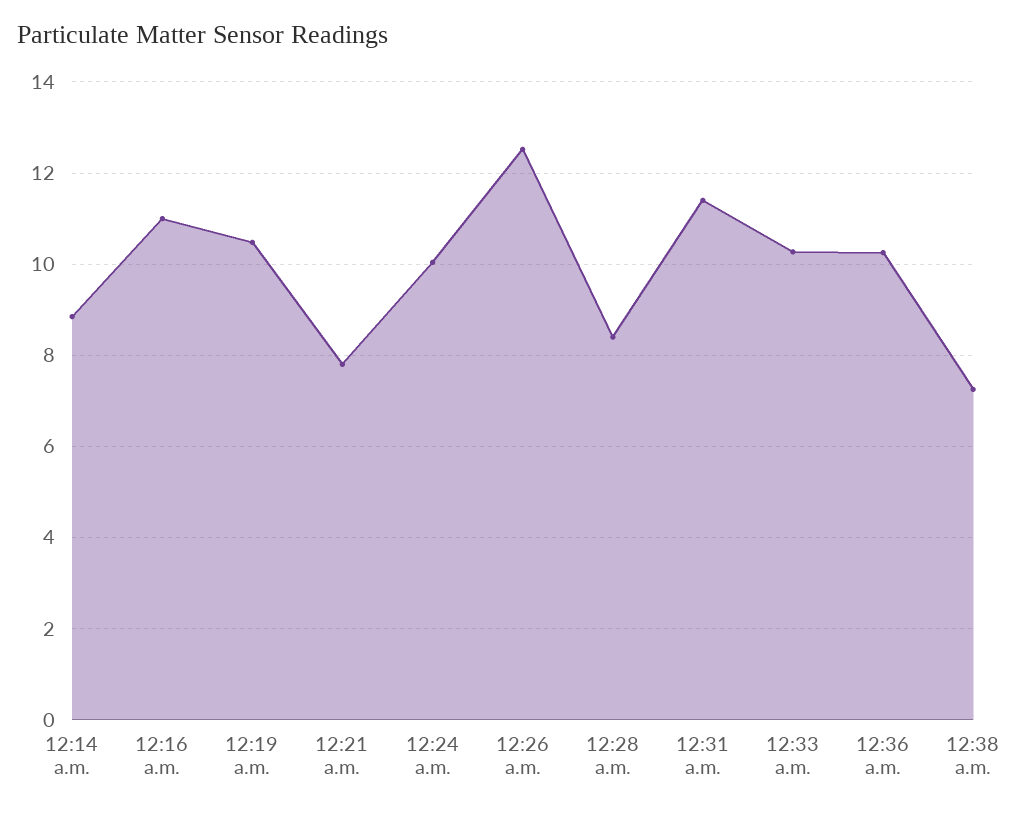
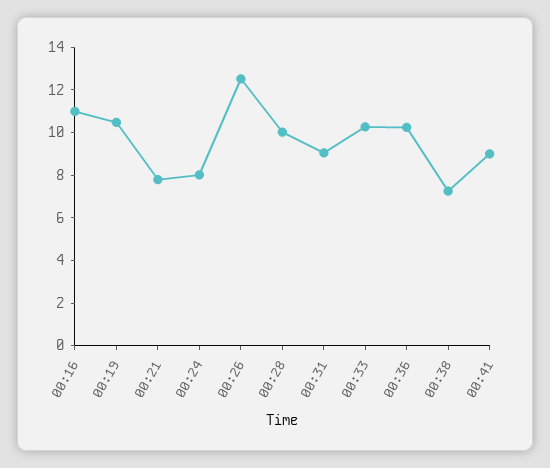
12:14 a.m.: 8.8 -> none
12:24 a.m.: 10 -> 8
12:28 a.m.: 8.4 -> 10
12:31 a.m.: 11.4 -> 9
00:41: none -> 9

